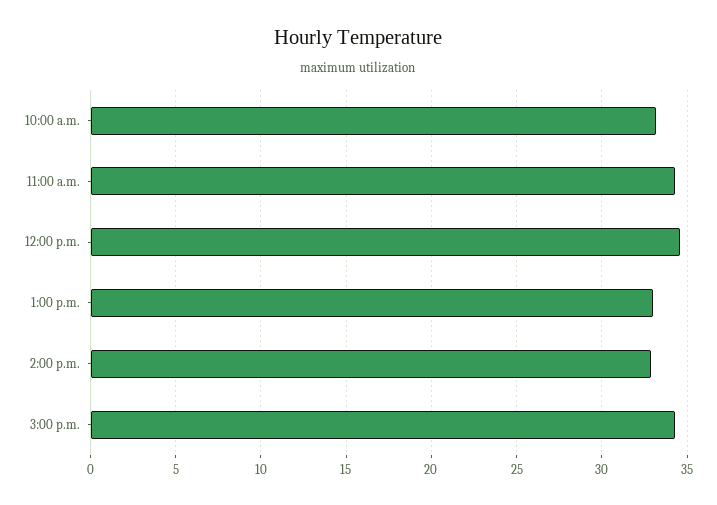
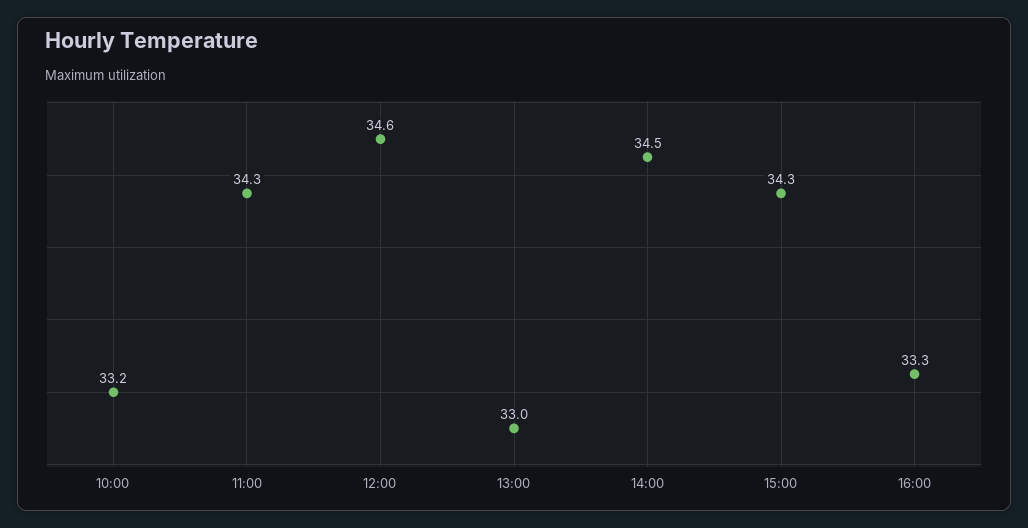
2:00 p.m.: 33 -> 34.5
16:00: none -> 33.3

